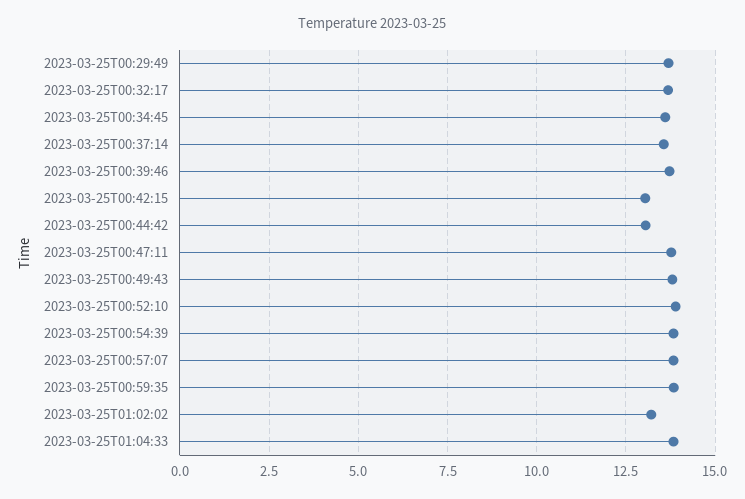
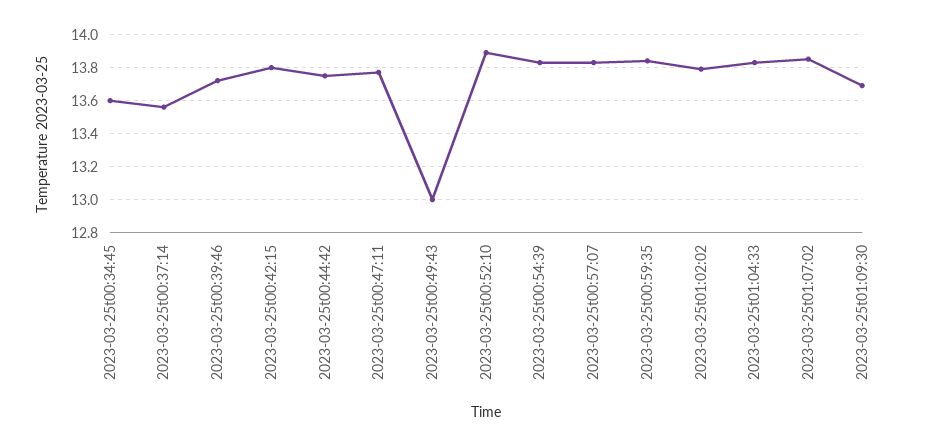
2023-03-25T00:29:49: 13.75 -> none
2023-03-25T00:32:17: 13.75 -> none
2023-03-25T00:42:15: 13 -> 13.8
2023-03-25T00:44:42: 13 -> 13.75
2023-03-25T00:49:43: 13.75 -> 13
2023-03-25T01:02:02: 13.25 -> 13.8
2023-03-25t01:07:02: none -> 13.85
2023-03-25t01:09:30: none -> 13.7

